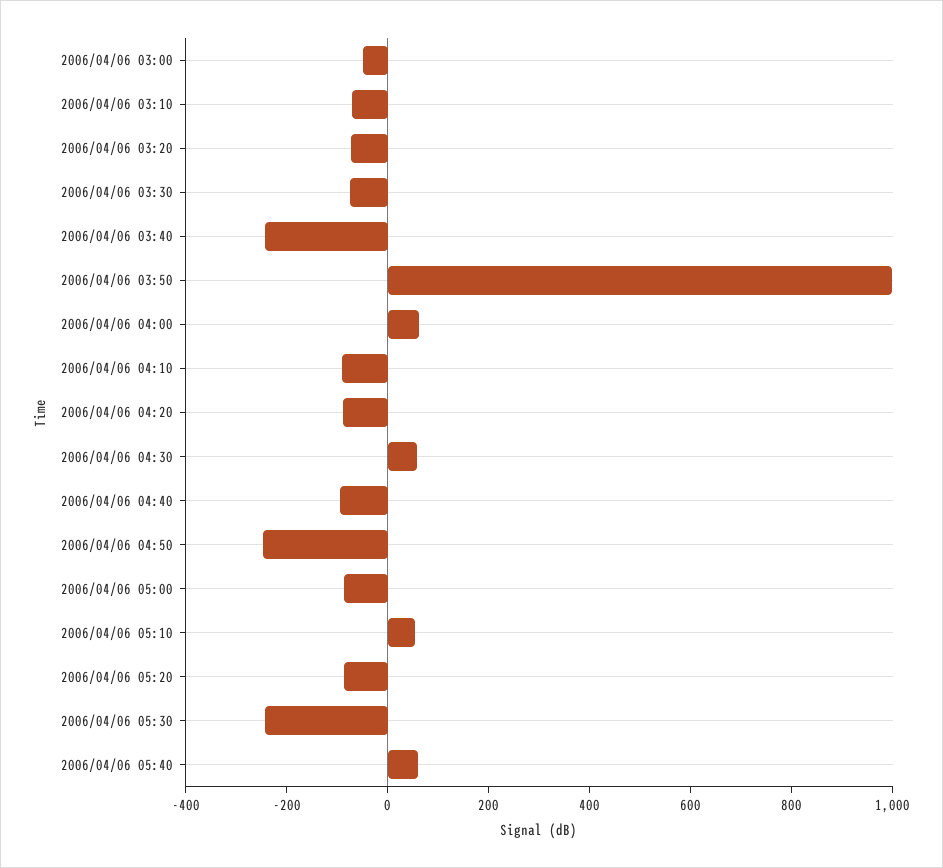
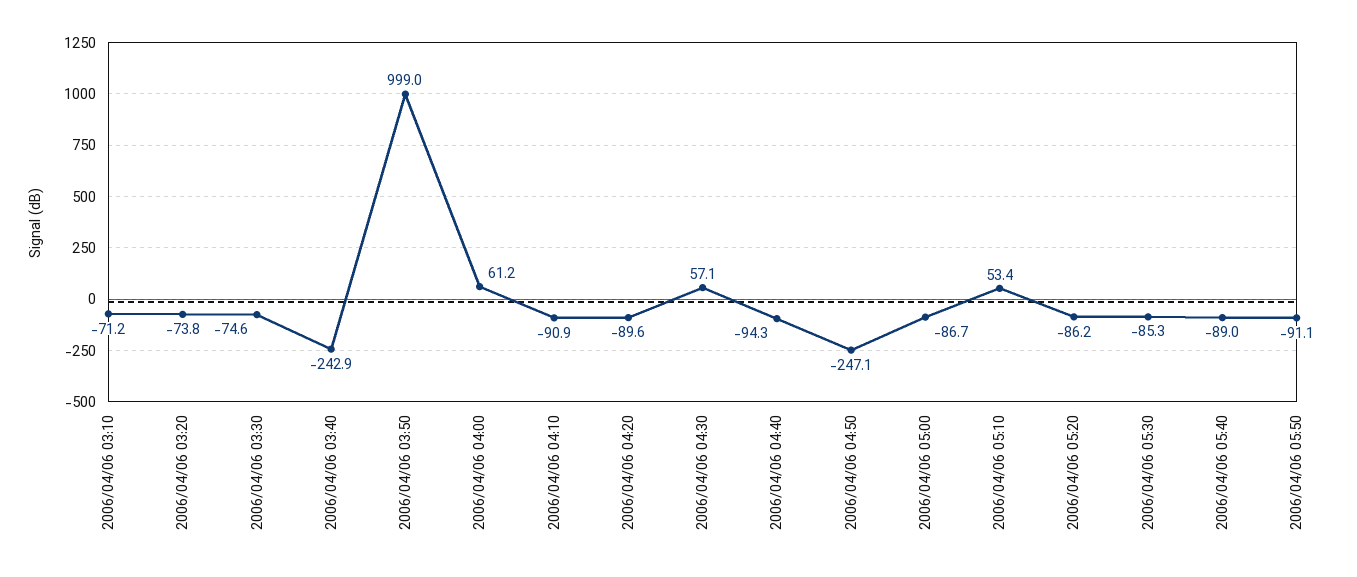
2006/04/06 03:00: -50 -> none
2006/04/06 05:30: -250 -> -85.3
2006/04/06 05:40: 50 -> -89
2006/04/06 05:50: none -> -91.1

